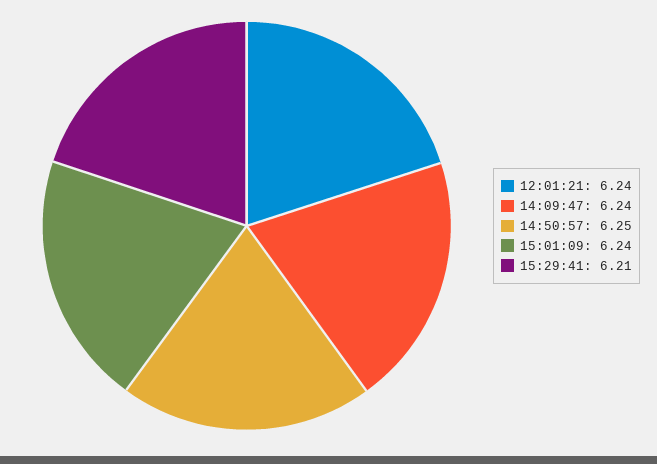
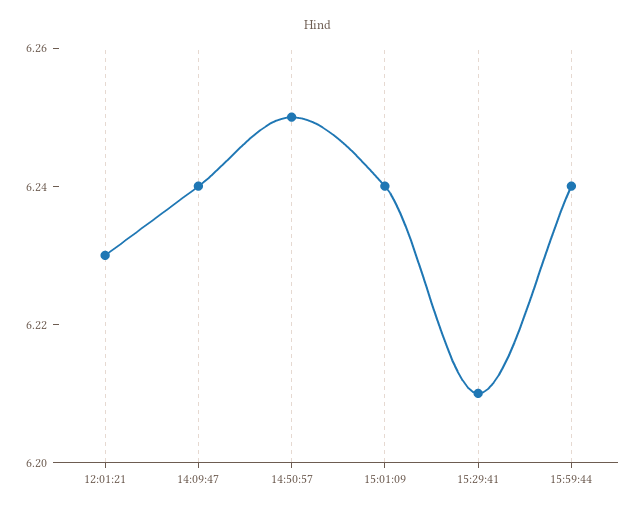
12:01:21: 6.24 -> 6.23
15:59:44: none -> 6.24

